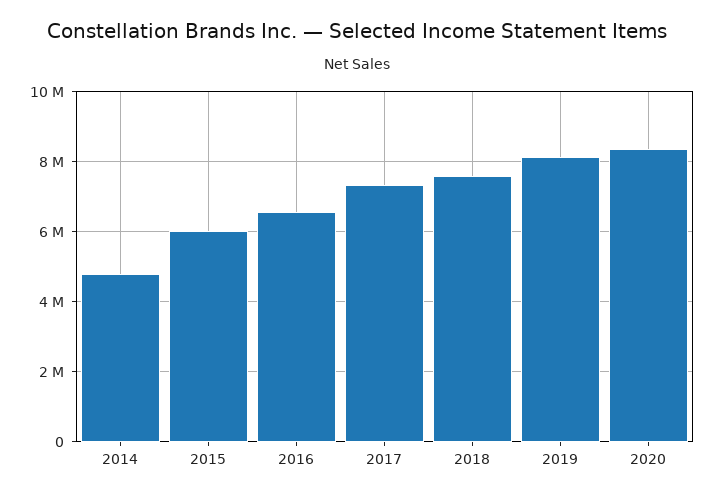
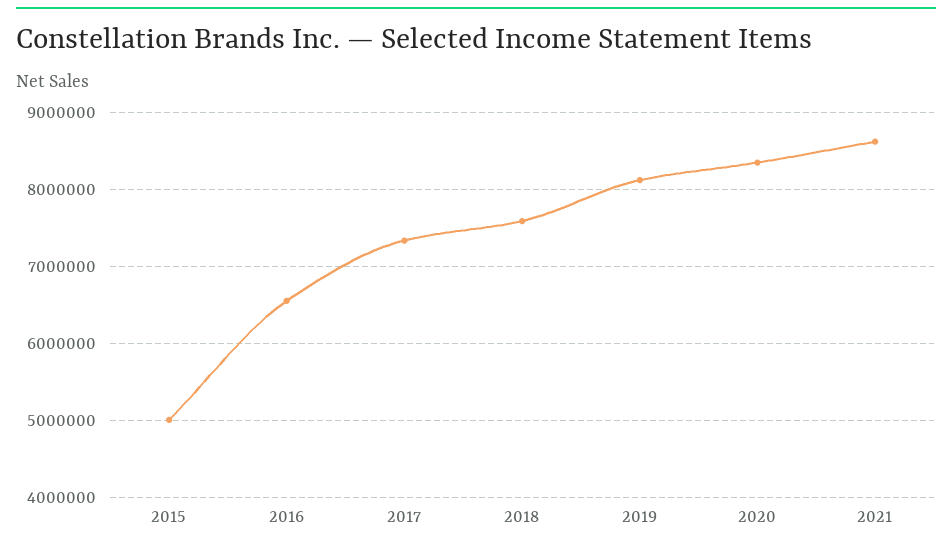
2014: 4800000 -> none
2015: 6000000 -> 5000000
2021: none -> 8600000

